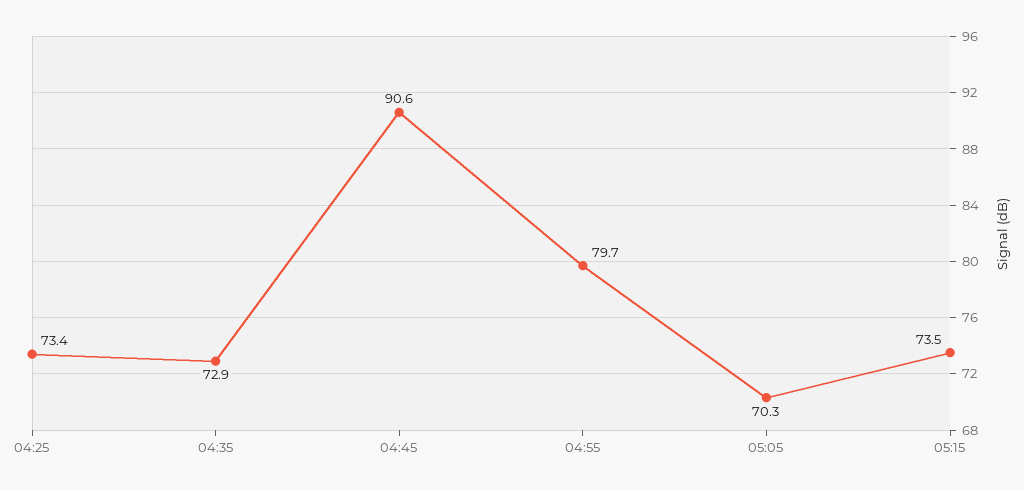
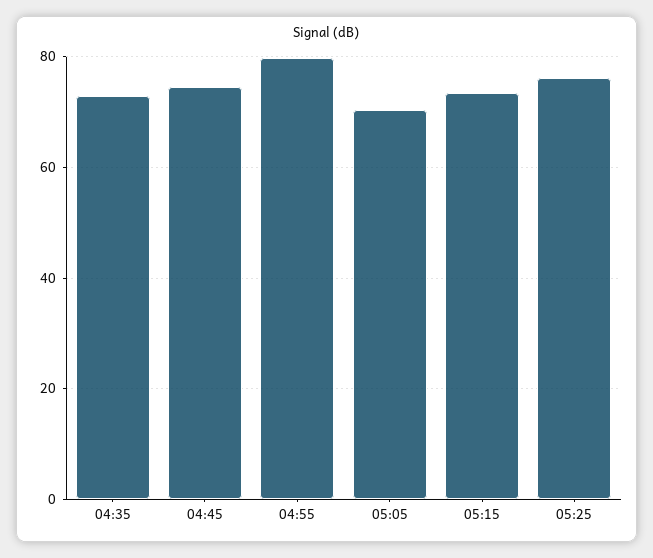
04:25: 73.4 -> none
04:45: 90.6 -> 74
05:25: none -> 76

